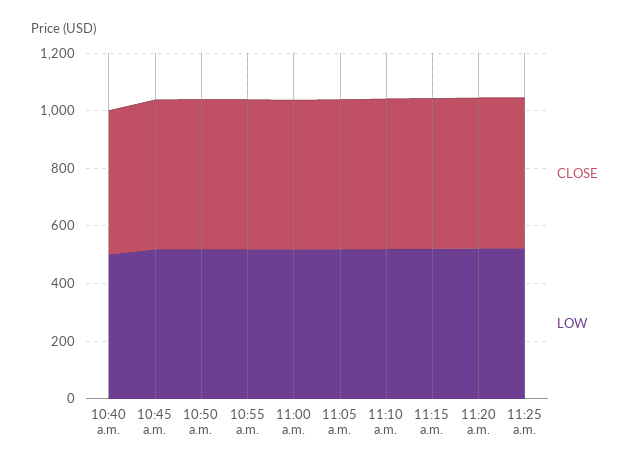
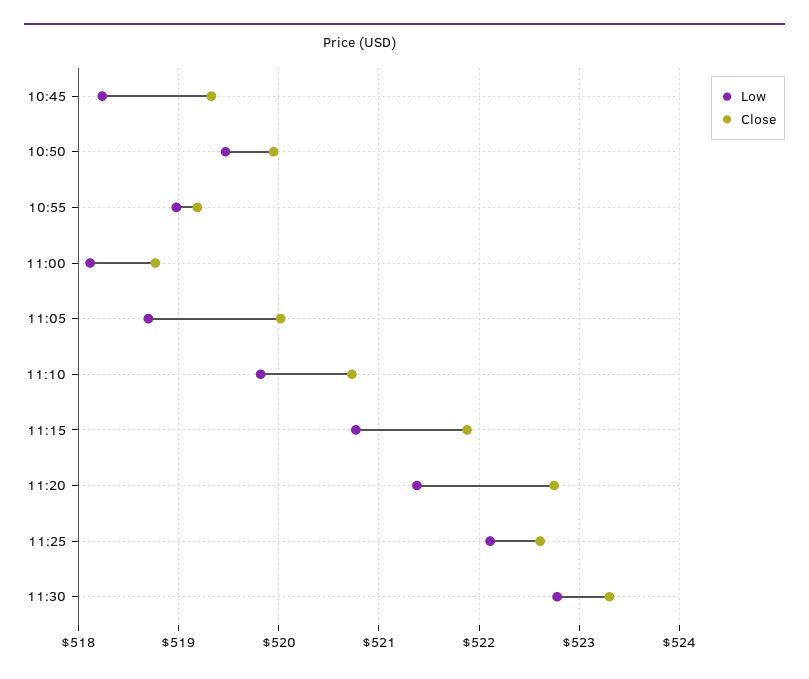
CLOSE, 10:40 a.m.: 500 -> none
LOW, 10:40 a.m.: 500 -> none
LOW, 11:30: none -> 522.8
CLOSE, 11:30: none -> 523.3

